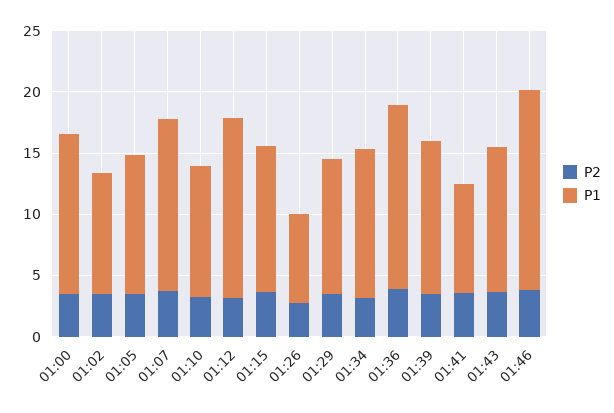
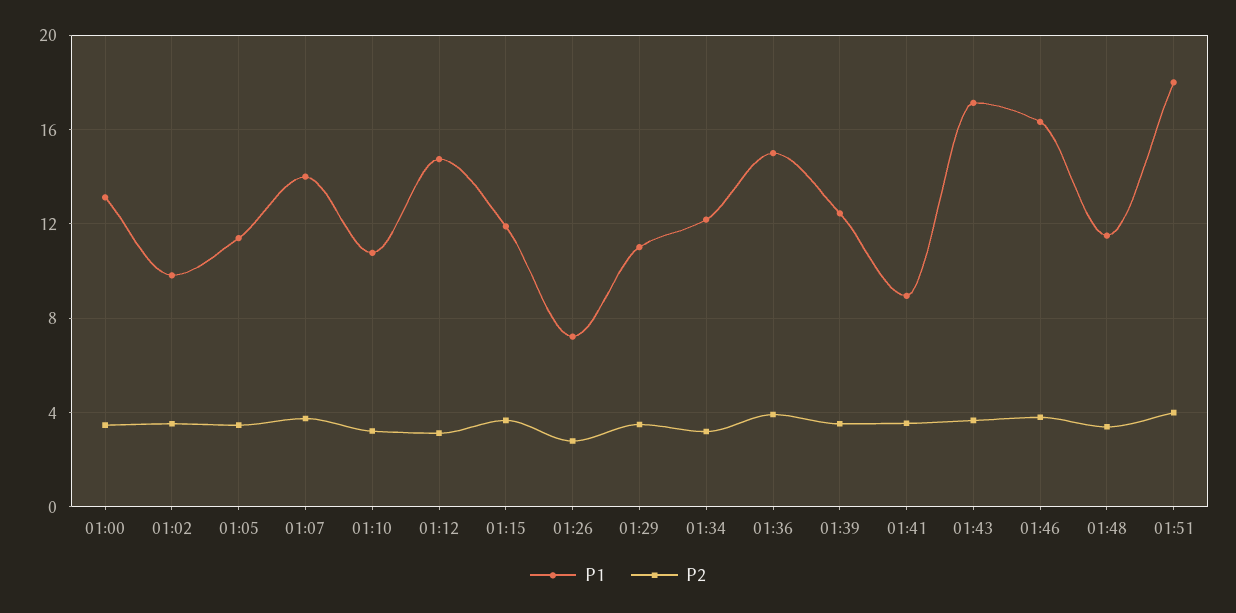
P1, 01:43: 12 -> 17
P1, 01:48: none -> 11.5
P2, 01:48: none -> 3.5
P1, 01:51: none -> 18
P2, 01:51: none -> 4

